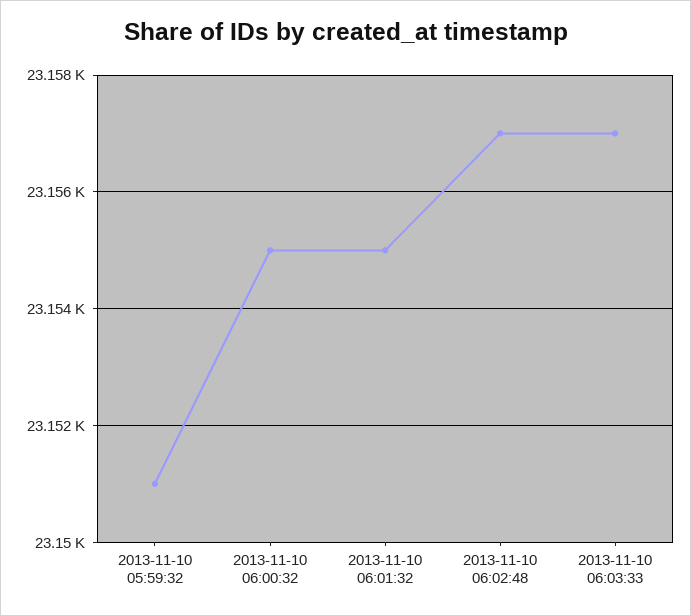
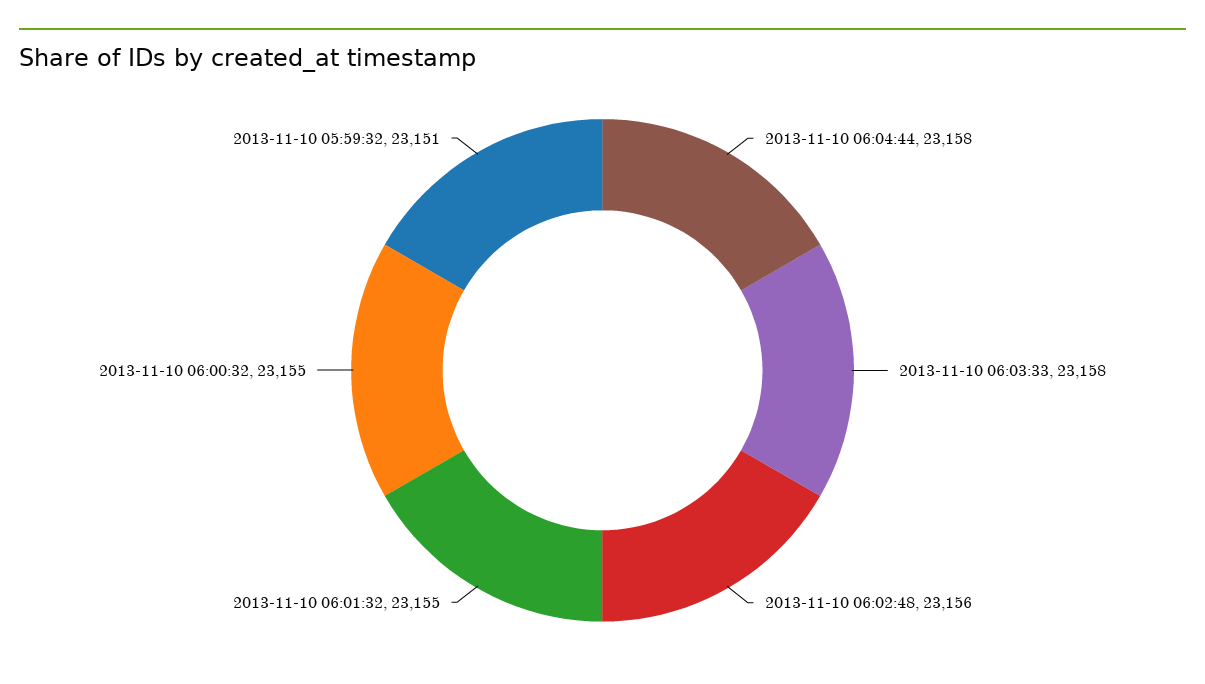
2013-11-10 06:02:48: 23157 -> 23156
2013-11-10 06:03:33: 23157 -> 23158
2013-11-10 06:04:44: none -> 23158

